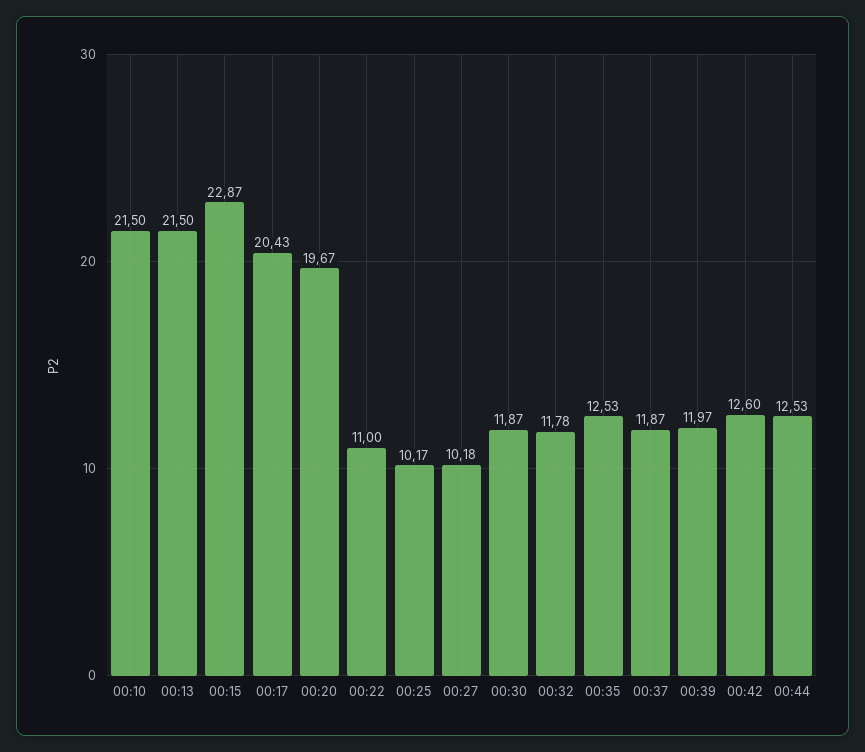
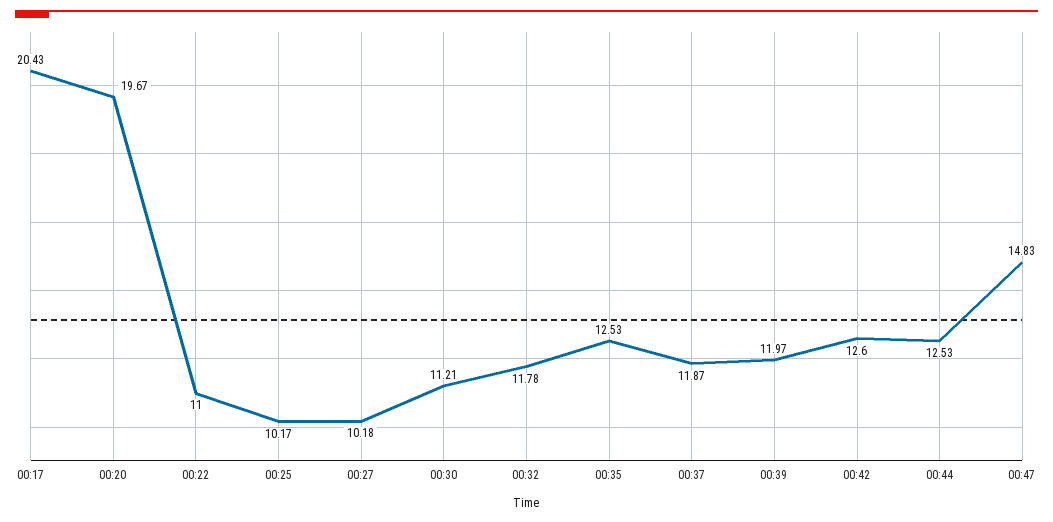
00:10: 21.5 -> none
00:13: 21.5 -> none
00:15: 22.87 -> none
00:30: 11.87 -> 11.21
00:47: none -> 14.83

